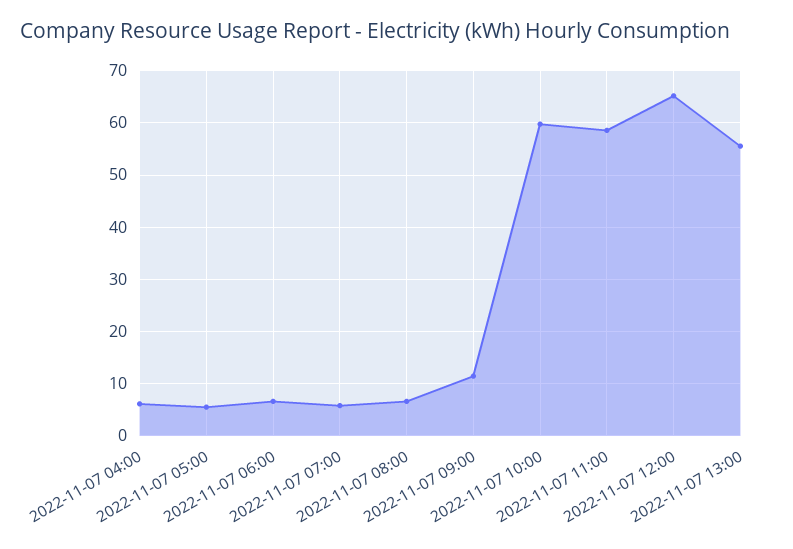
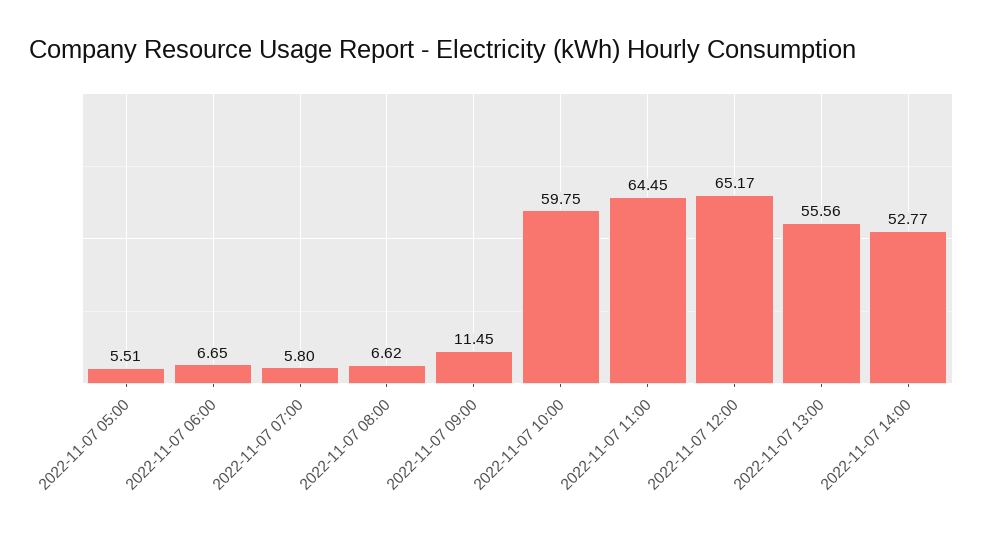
2022-11-07 04:00: 6 -> none
2022-11-07 11:00: 58 -> 64.45
2022-11-07 14:00: none -> 52.77

